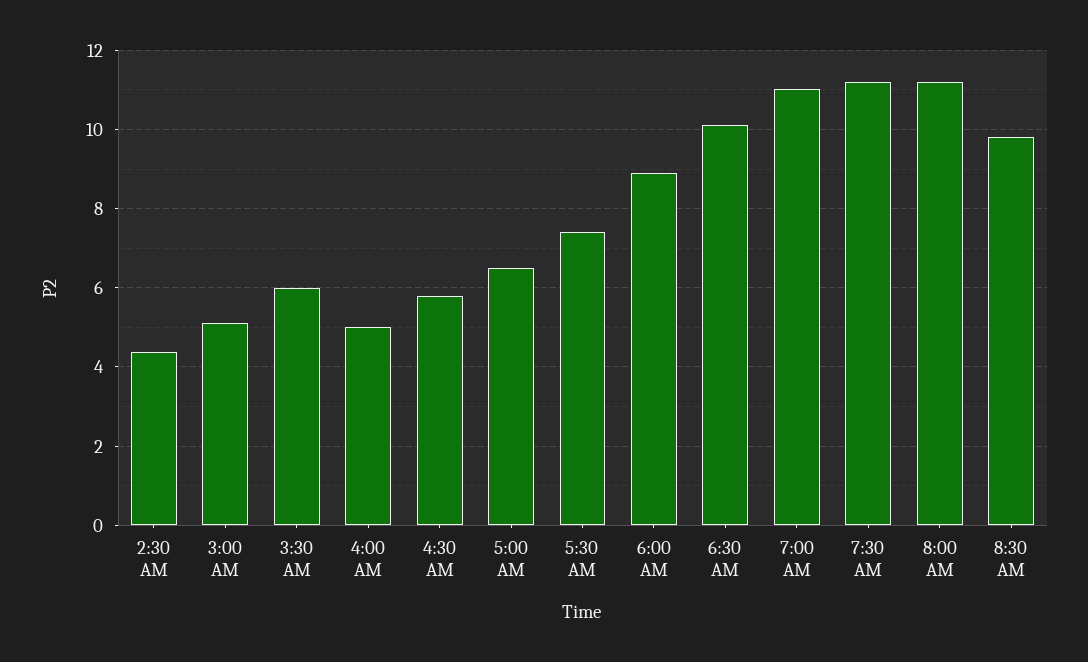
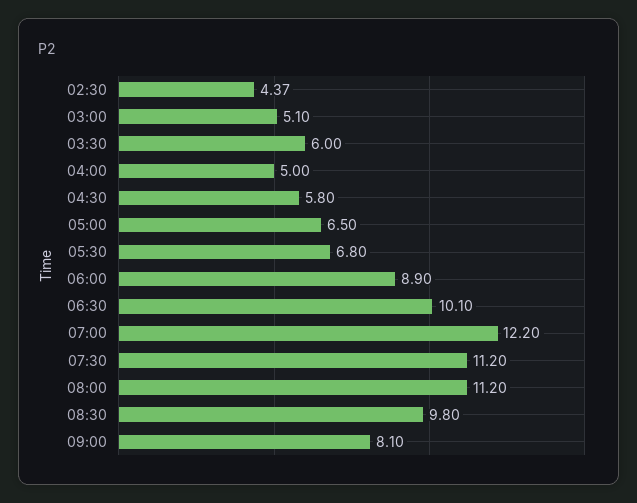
5:30 AM: 7.4 -> 6.8
7:00 AM: 11 -> 12.2
09:00: none -> 8.1

